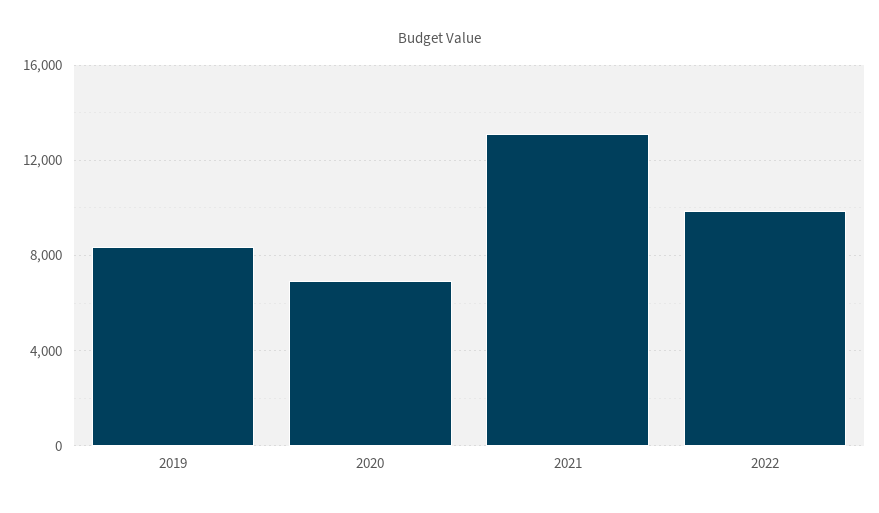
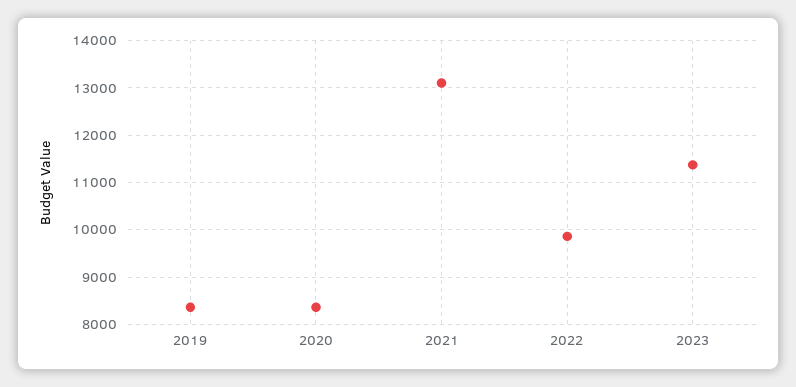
2020: 7000 -> 8400
2023: none -> 11400

